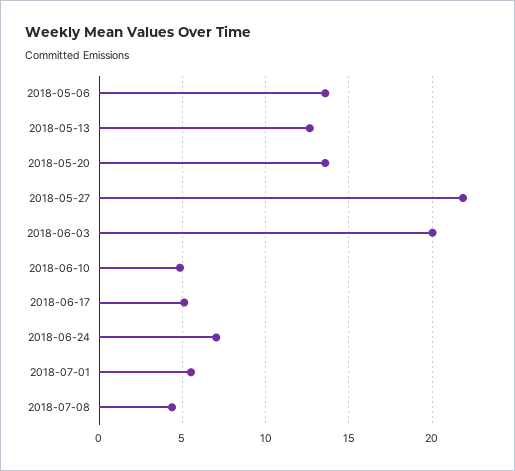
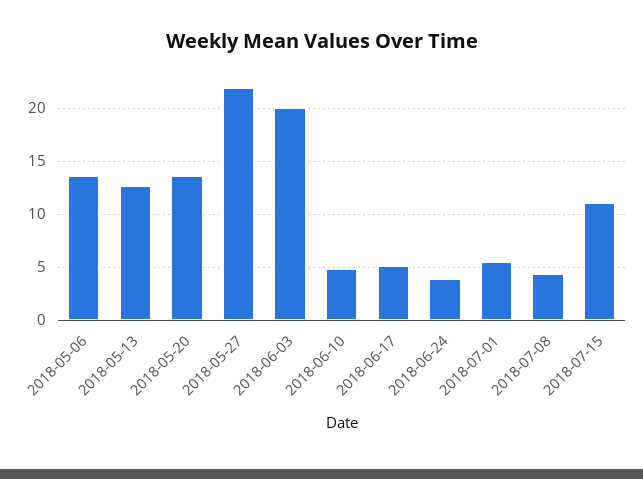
2018-06-24: 7 -> 4
2018-07-15: none -> 11

